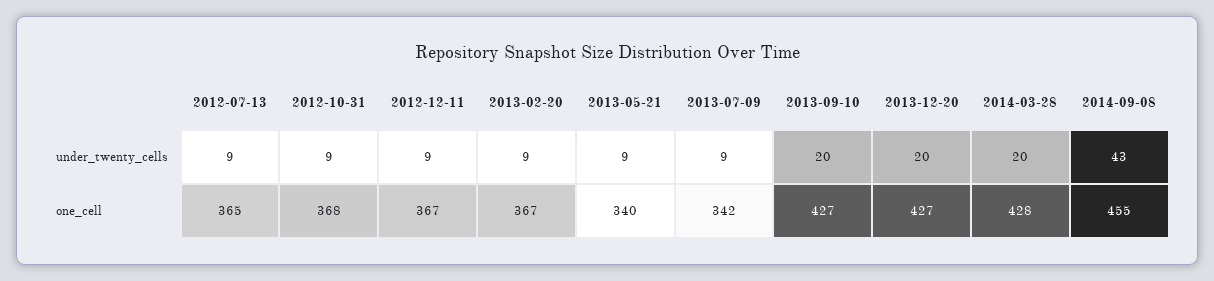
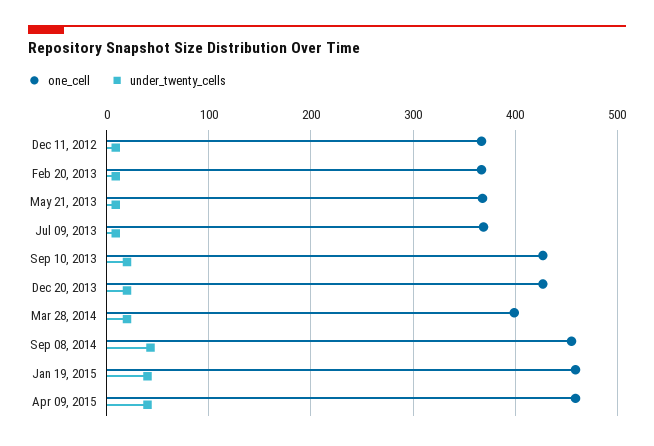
under_twenty_cells, 2012-07-13: 9 -> none
under_twenty_cells, 2012-10-31: 9 -> none
one_cell, 2012-07-13: 365 -> none
one_cell, 2012-10-31: 368 -> none
one_cell, 2013-05-21: 340 -> 370
one_cell, 2013-07-09: 342 -> 370
one_cell, 2014-03-28: 428 -> 400
one_cell, Jan 19, 2015: none -> 460
under_twenty_cells, Jan 19, 2015: none -> 40
one_cell, Apr 09, 2015: none -> 460
under_twenty_cells, Apr 09, 2015: none -> 40

